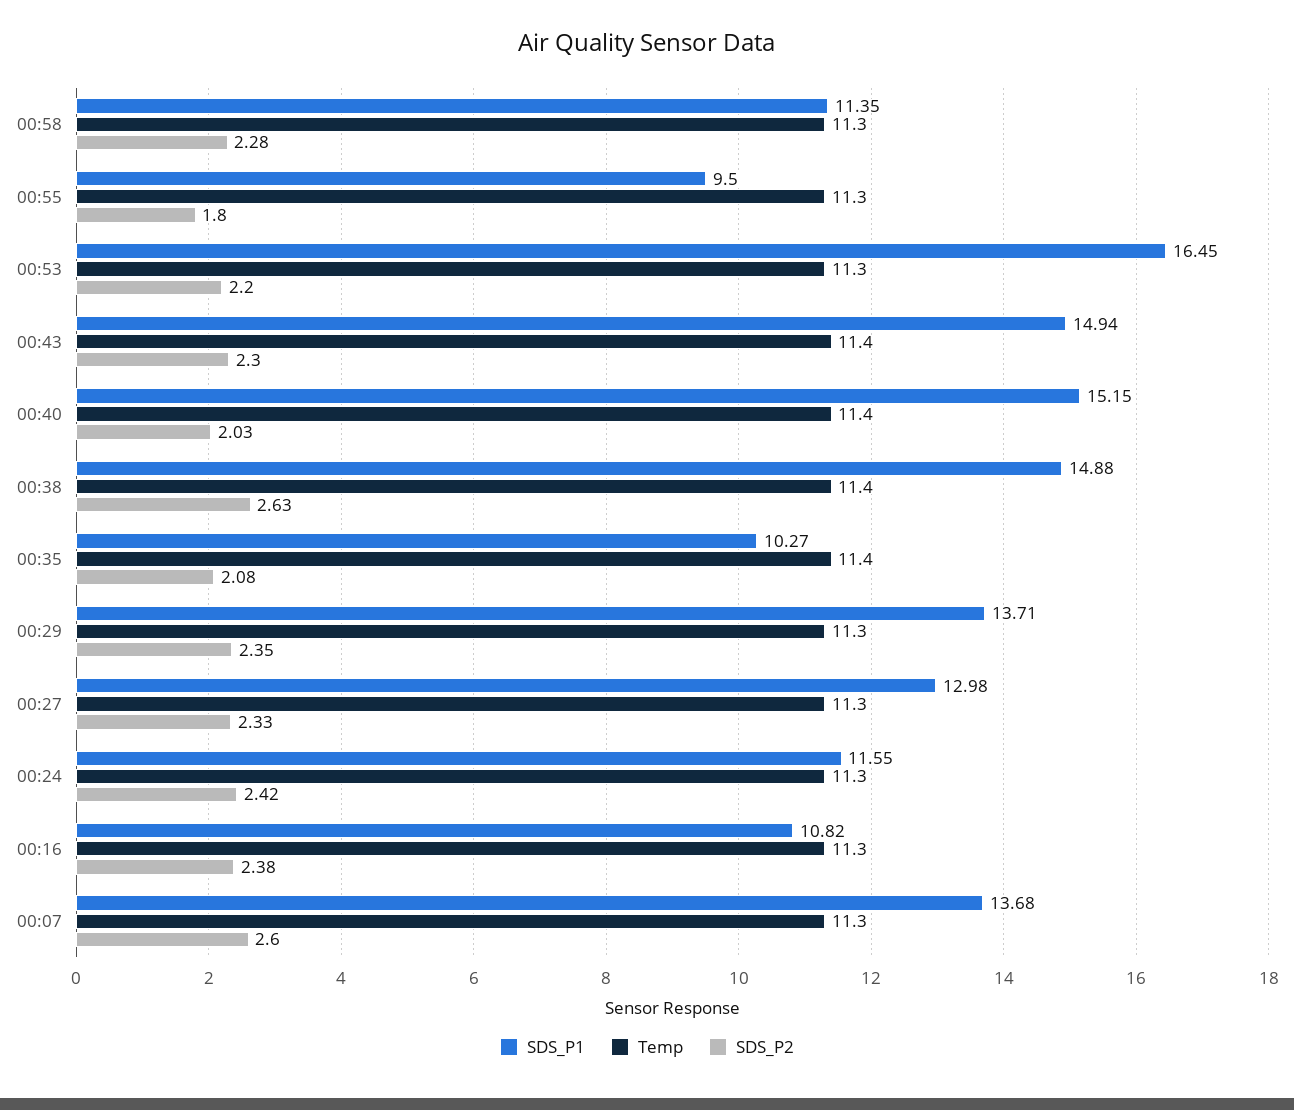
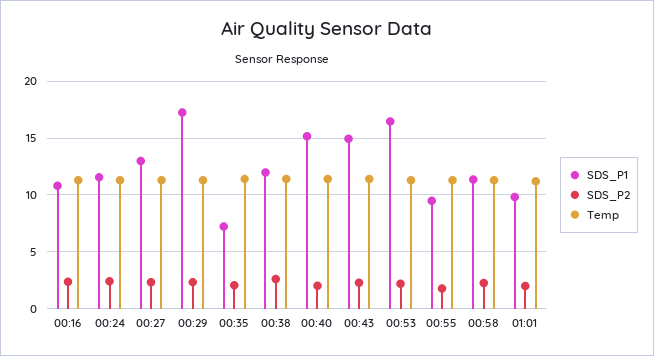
SDS_P1, 00:38: 14.88 -> 12
SDS_P1, 00:35: 10.27 -> 7
SDS_P1, 00:29: 13.71 -> 17
SDS_P1, 00:07: 13.68 -> none
Temp, 00:07: 11.3 -> none
SDS_P2, 00:07: 2.6 -> none
SDS_P1, 01:01: none -> 10
SDS_P2, 01:01: none -> 2
Temp, 01:01: none -> 11

